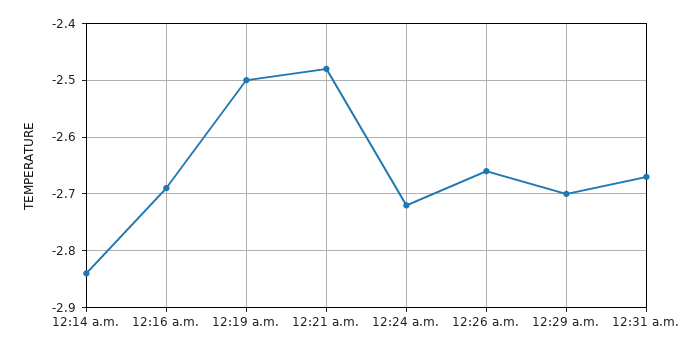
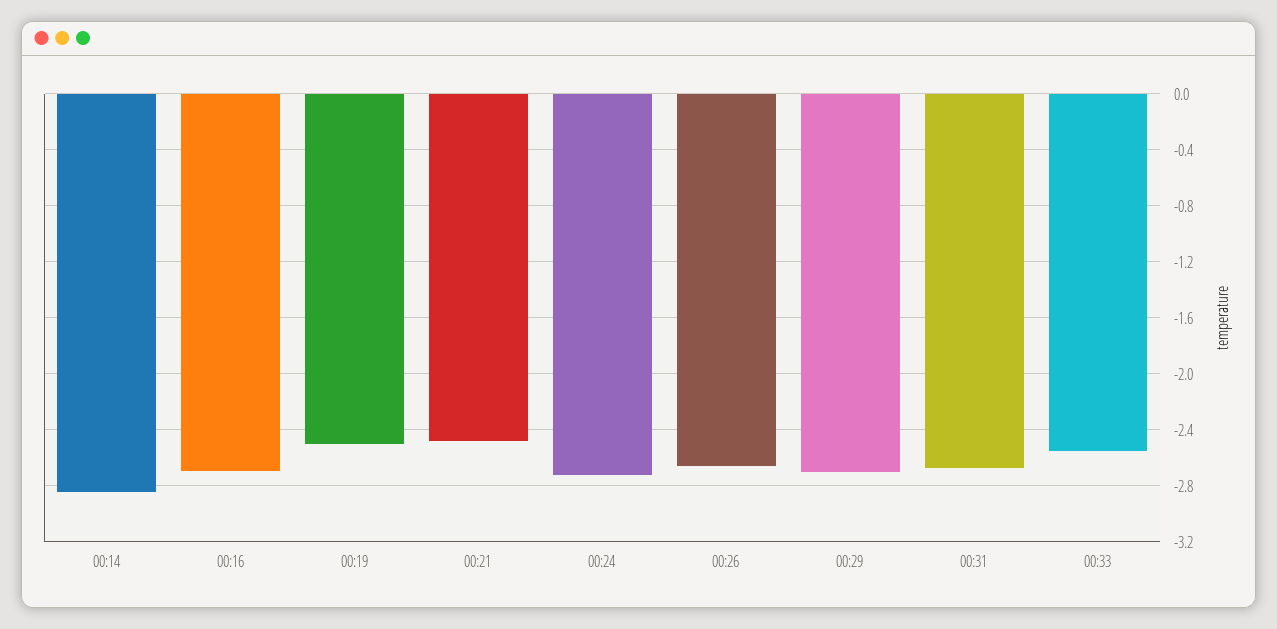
00:33: none -> -2.55

